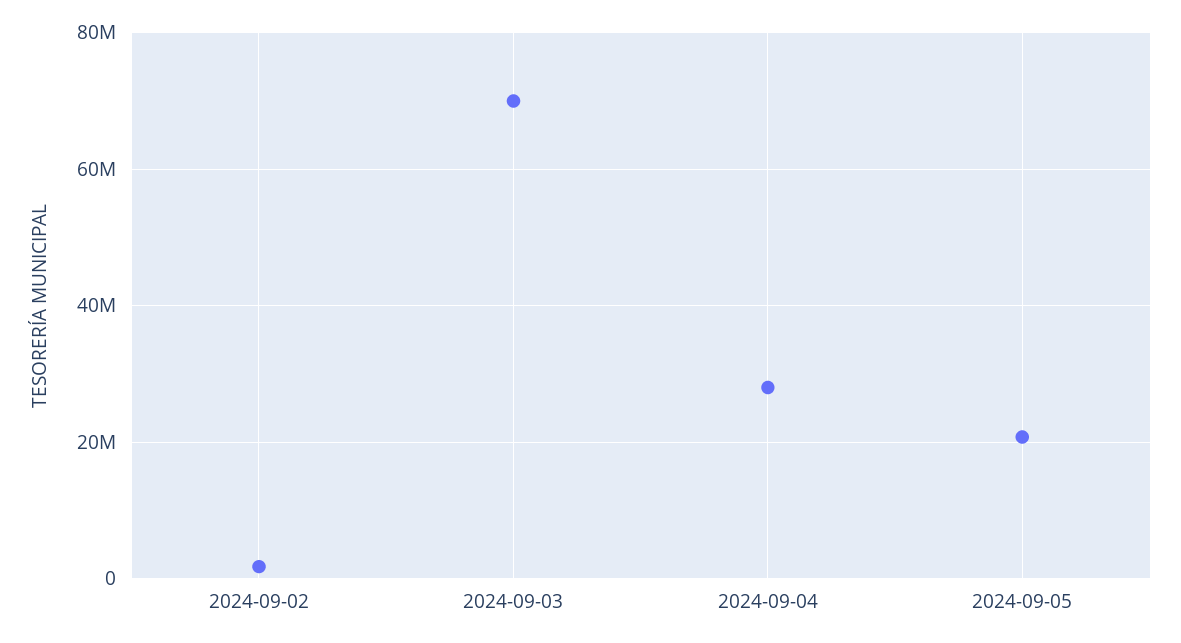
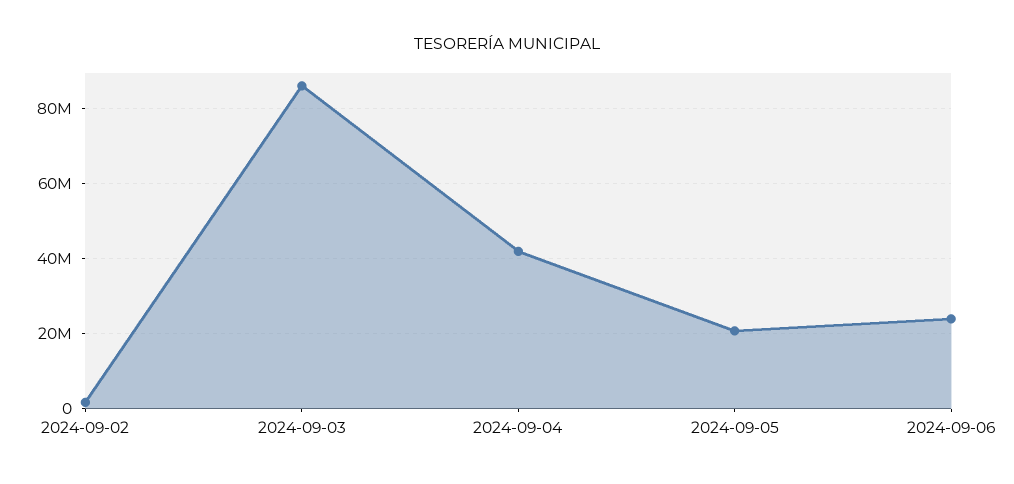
2024-09-03: 70000000 -> 86000000
2024-09-04: 28000000 -> 42000000
2024-09-06: none -> 24000000

